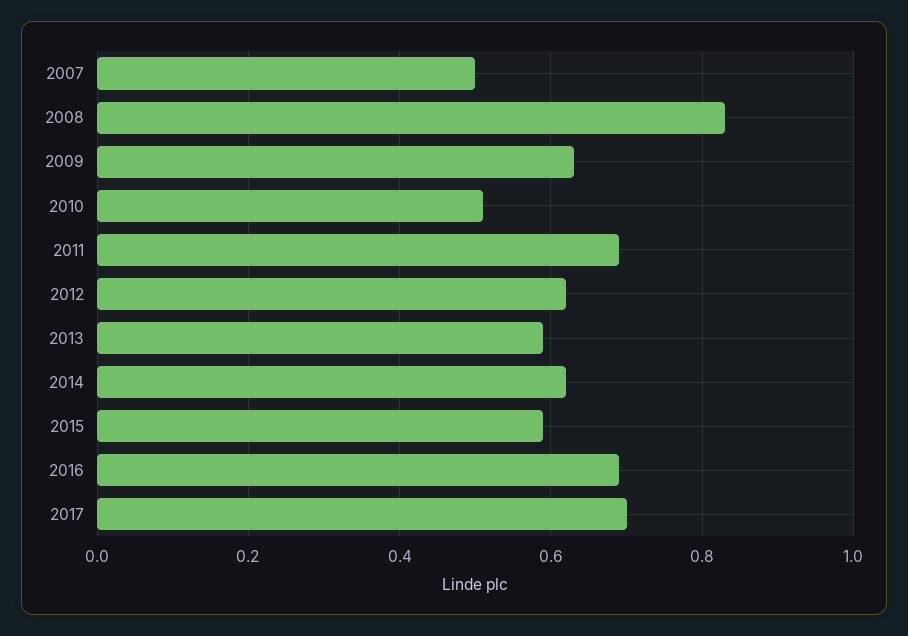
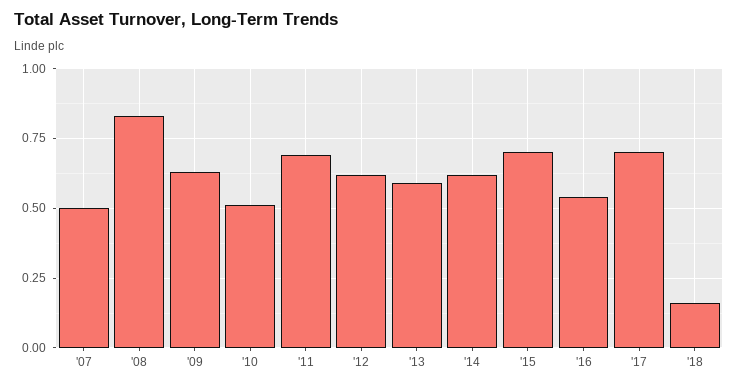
2015: 0.6 -> 0.7
2016: 0.7 -> 0.55
'18: none -> 0.15

